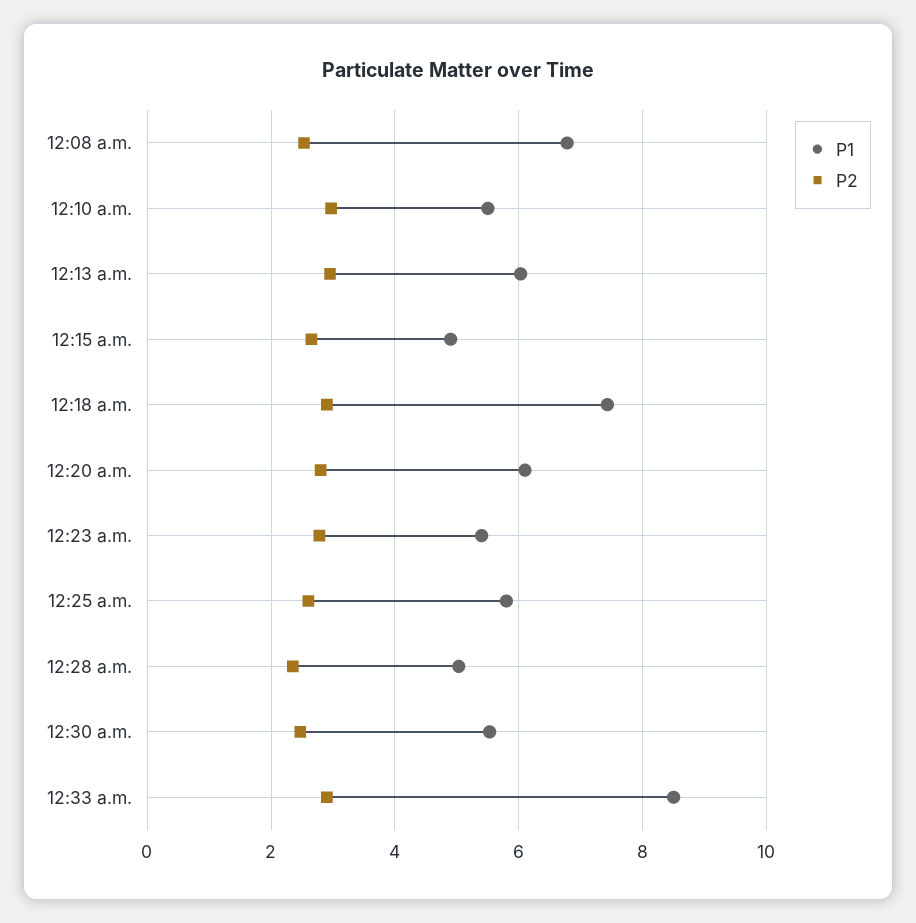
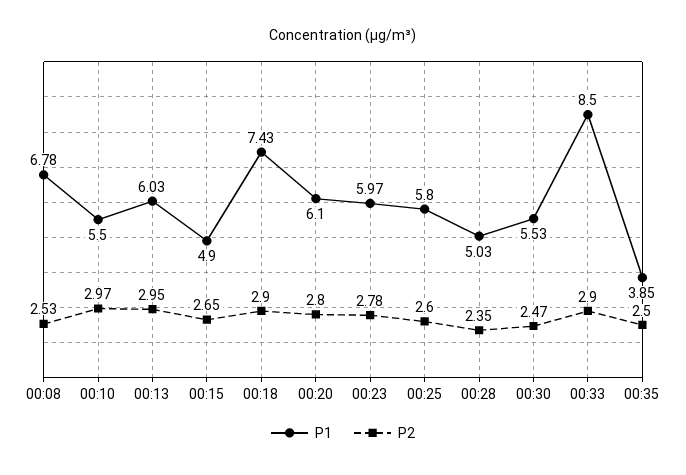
P1, 12:23 a.m.: 5.4 -> 5.97
P1, 00:35: none -> 3.85
P2, 00:35: none -> 2.5

